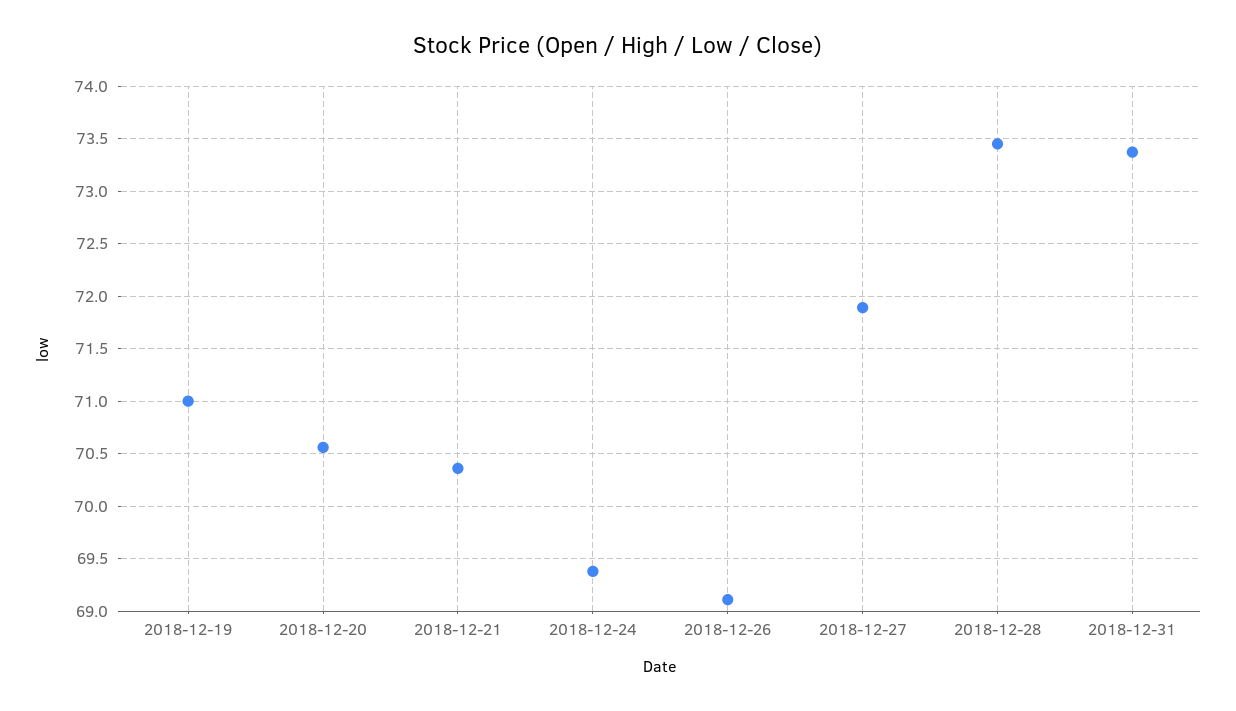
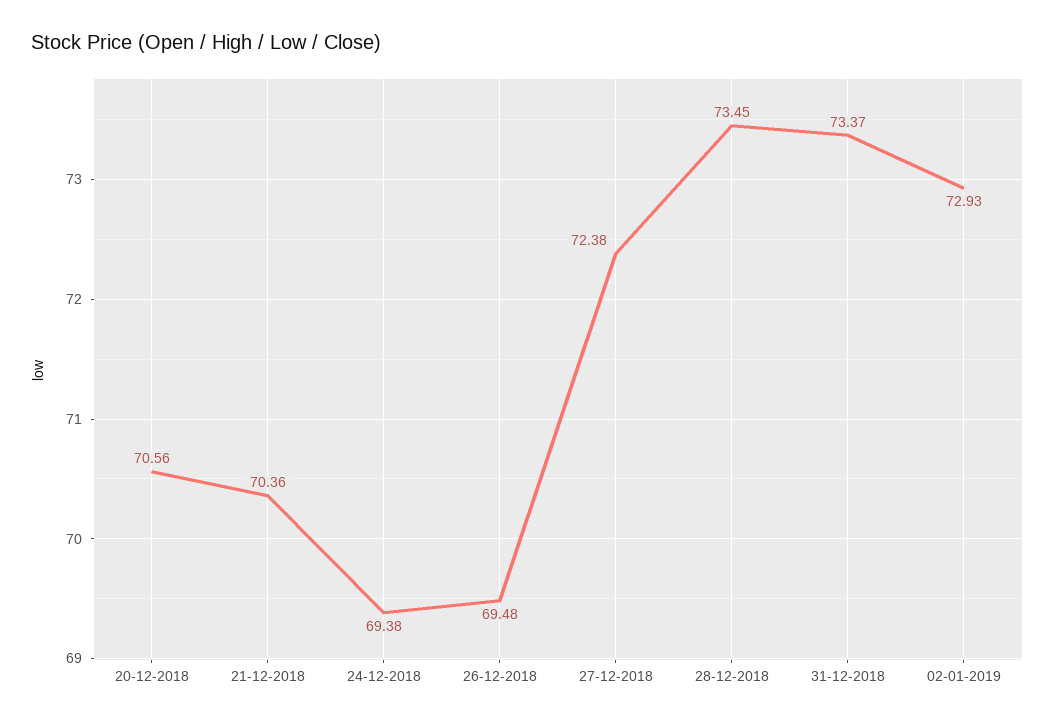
2018-12-19: 71 -> none
2018-12-26: 69.1 -> 69.48
2018-12-27: 71.9 -> 72.38
02-01-2019: none -> 72.93

